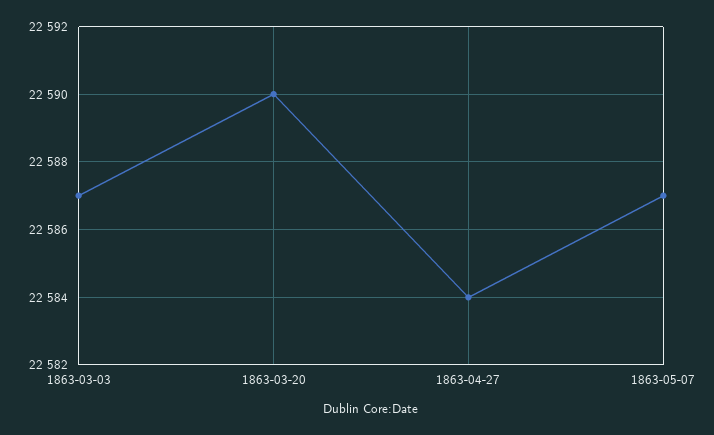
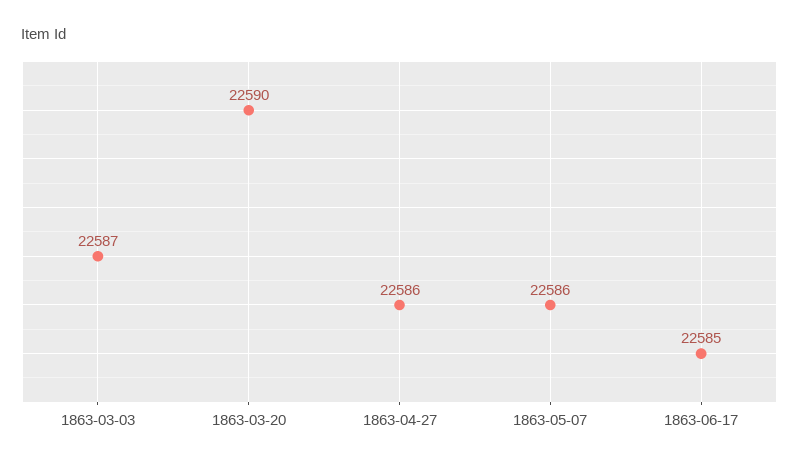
1863-04-27: 22584 -> 22586
1863-05-07: 22587 -> 22586
1863-06-17: none -> 22585

